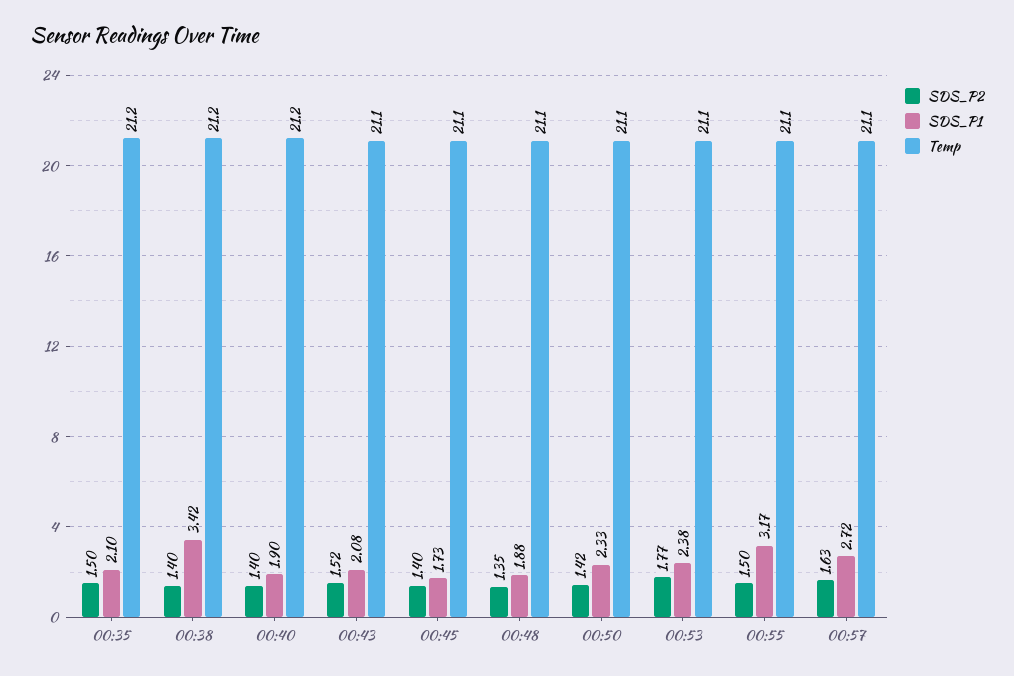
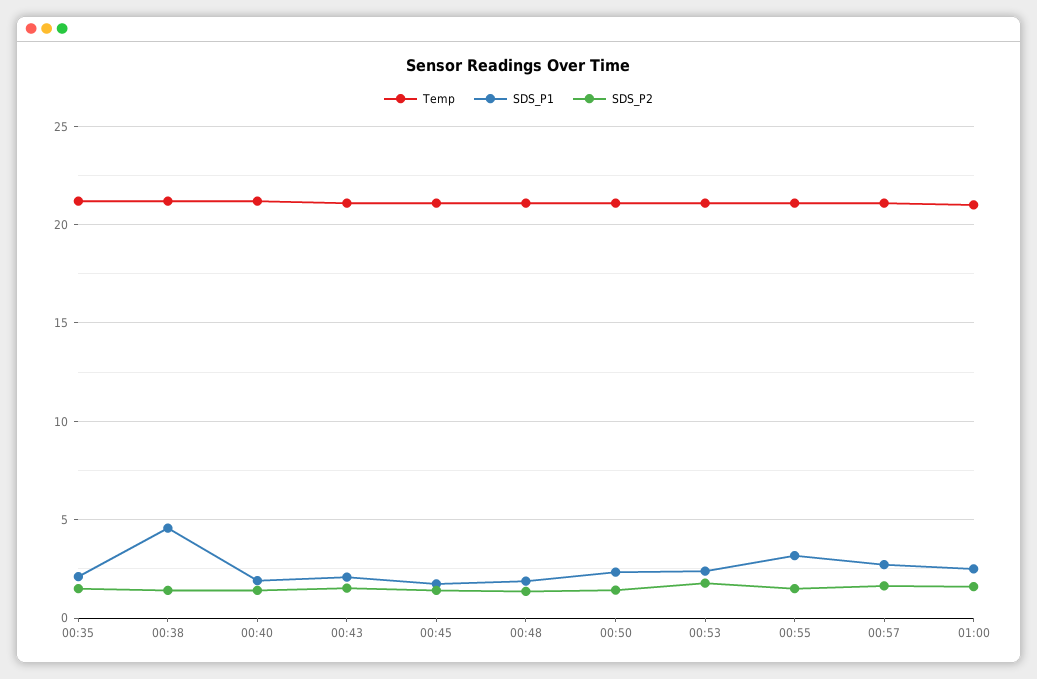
SDS_P1, 00:38: 3.42 -> 4.5
Temp, 01:00: none -> 21
SDS_P1, 01:00: none -> 2.5
SDS_P2, 01:00: none -> 1.5

